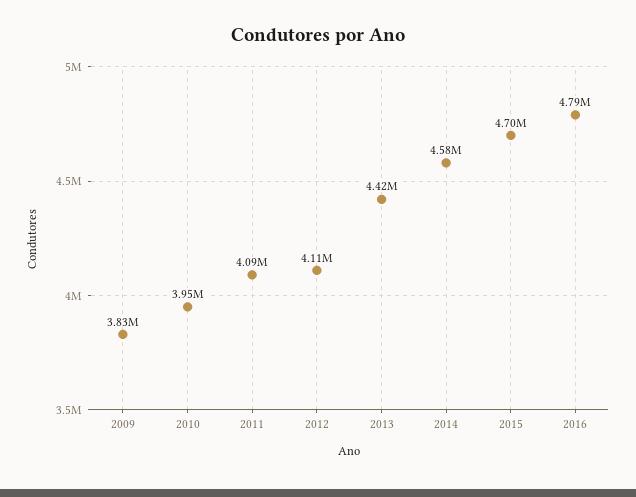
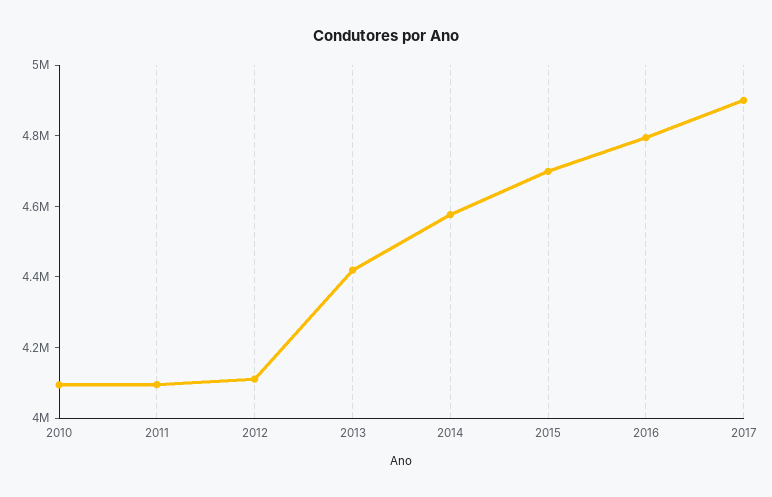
2009: 3830000 -> none
2010: 3950000 -> 4100000
2017: none -> 4900000

